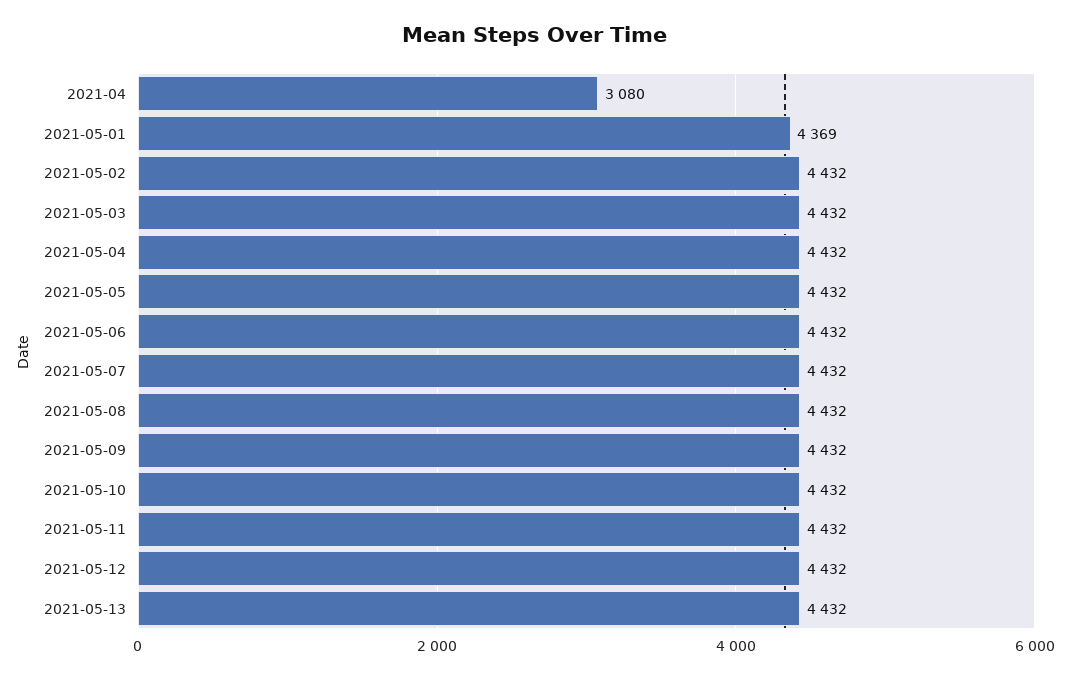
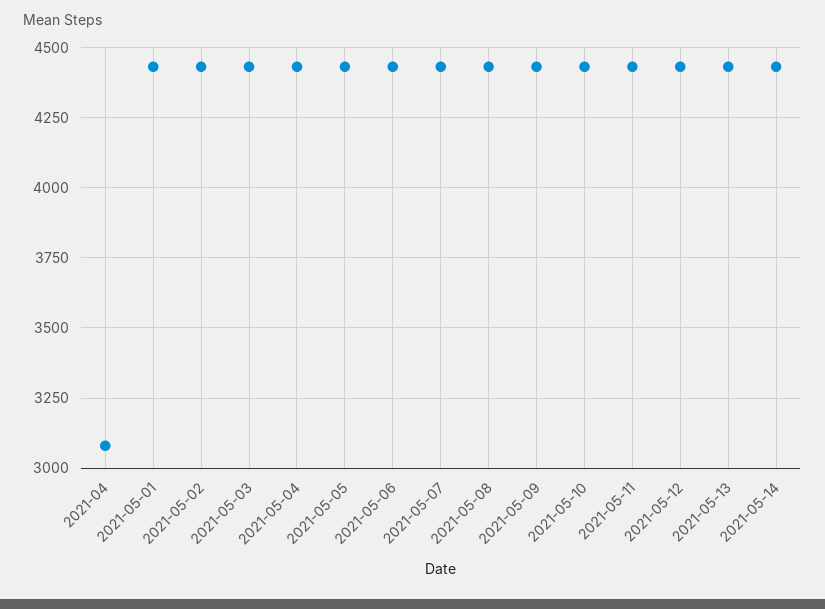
2021-05-01: 4369 -> 4425
2021-05-14: none -> 4425

